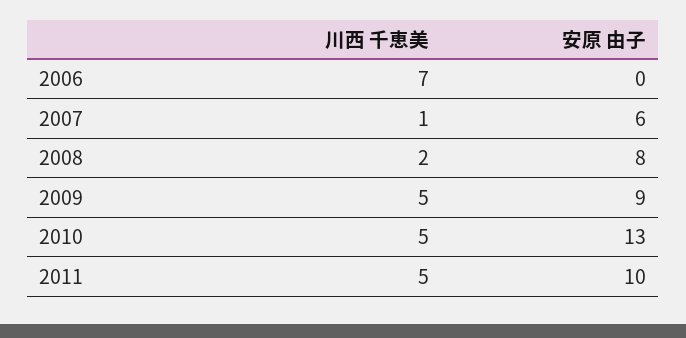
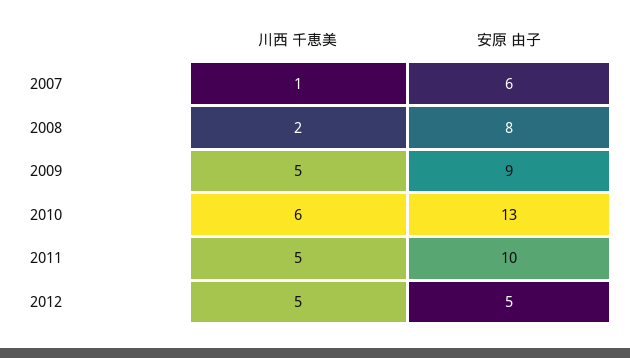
川西 千恵美, 2006: 7 -> none
安原 由子, 2006: 0 -> none
川西 千恵美, 2010: 5 -> 6
川西 千恵美, 2012: none -> 5
安原 由子, 2012: none -> 5

